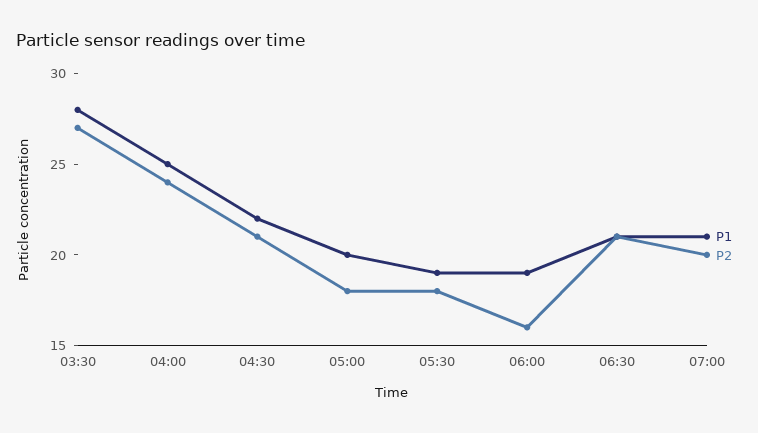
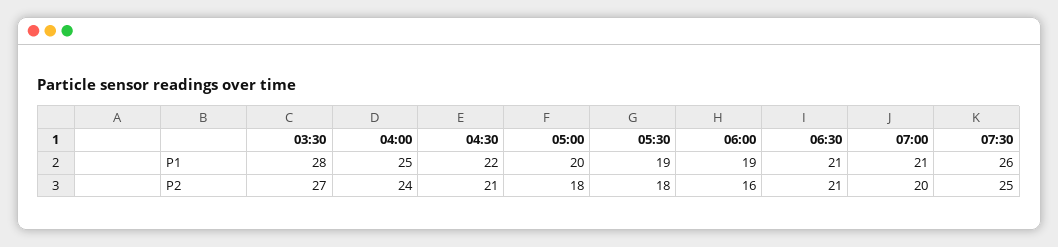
P1, 07:30: none -> 26
P2, 07:30: none -> 25

